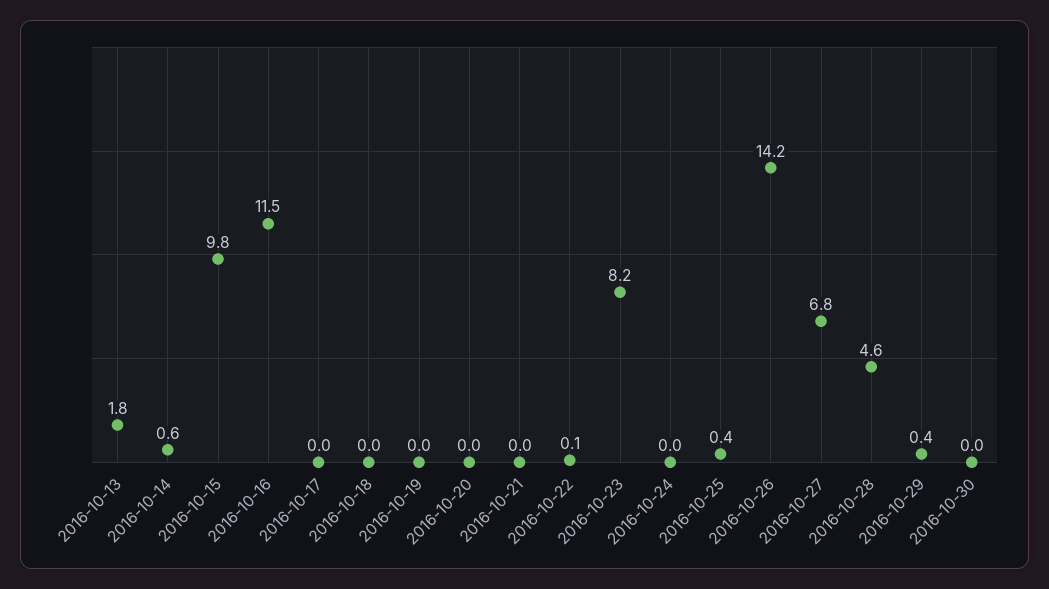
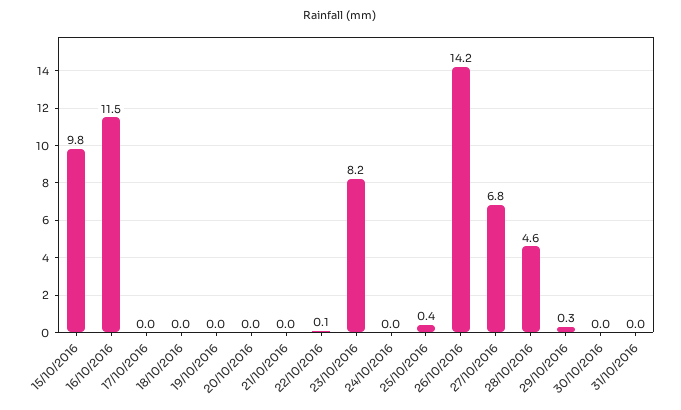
2016-10-13: 1.8 -> none
2016-10-14: 0.6 -> none
2016-10-29: 0.4 -> 0.3
31/10/2016: none -> 0

